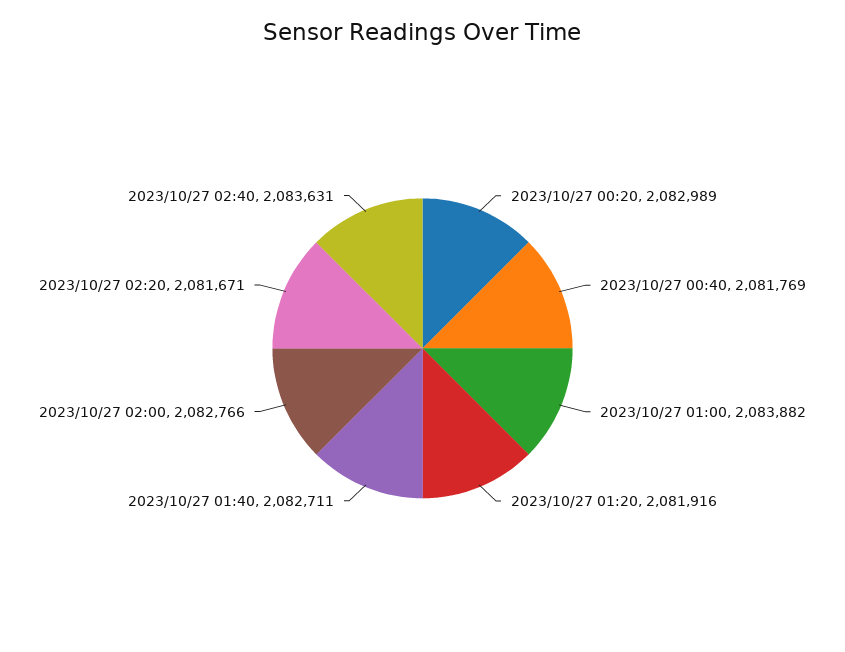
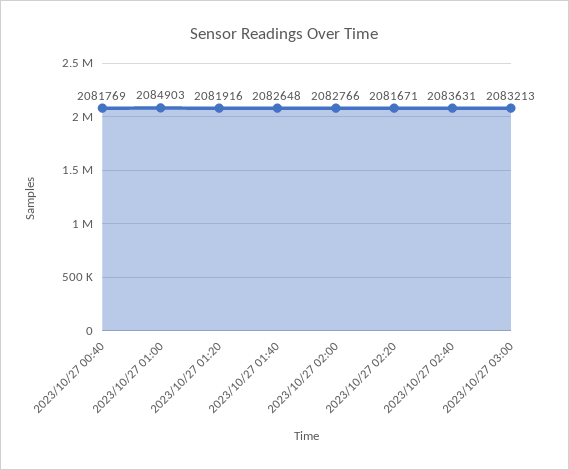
2023/10/27 00:20: 2082989 -> none
2023/10/27 01:00: 2083882 -> 2084903
2023/10/27 01:40: 2082711 -> 2082648
2023/10/27 03:00: none -> 2083213

